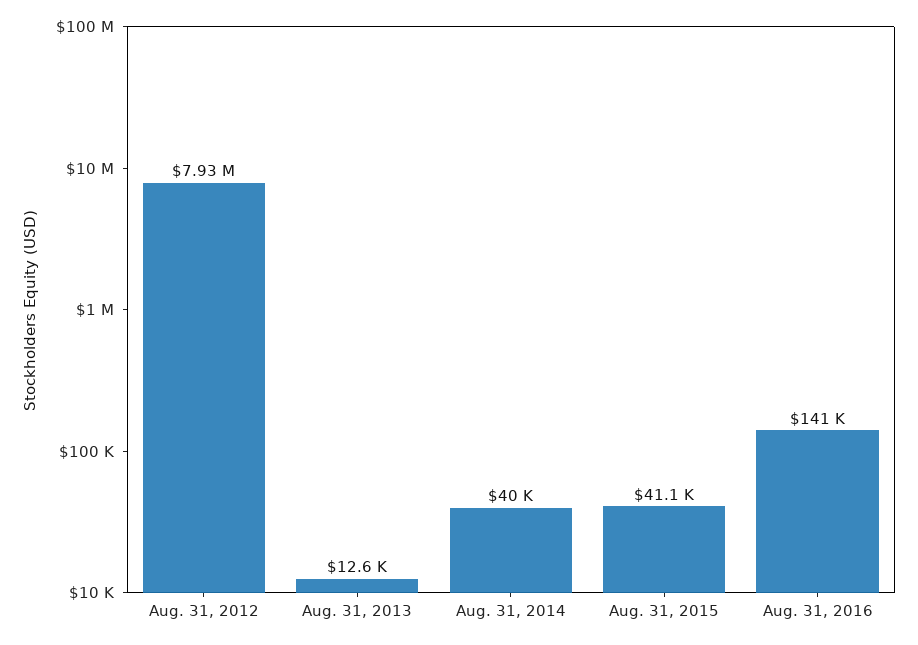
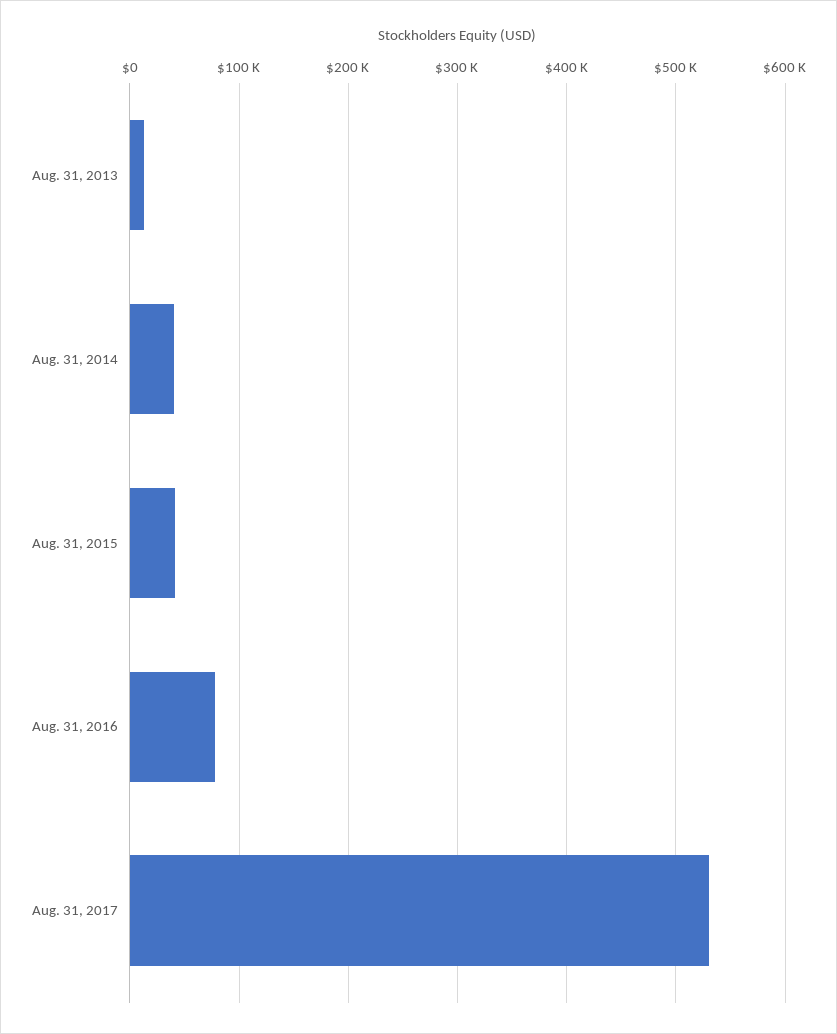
Aug. 31, 2012: 7930000 -> none
Aug. 31, 2016: 141000 -> 80000
Aug. 31, 2017: none -> 530000

